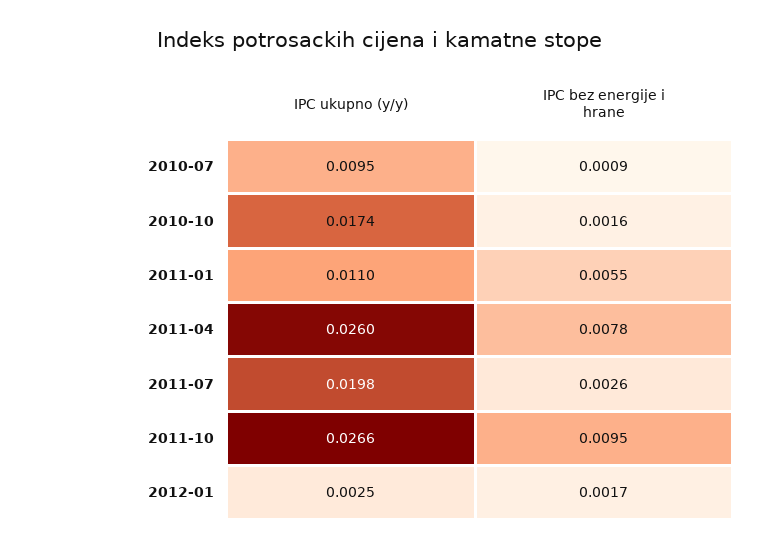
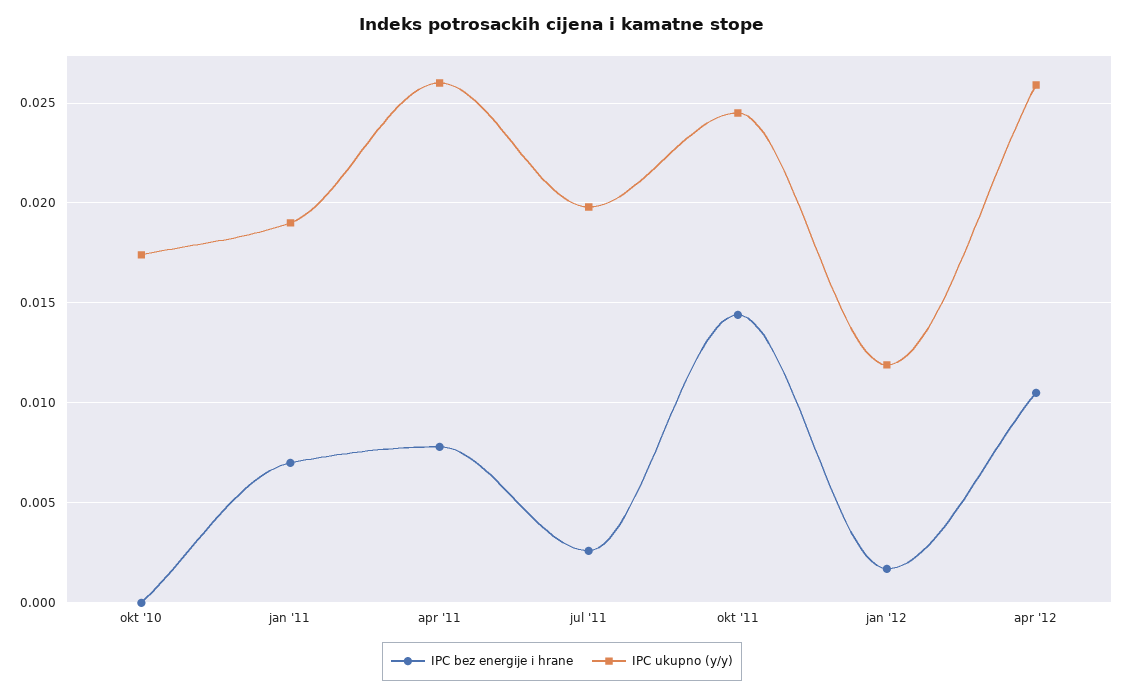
IPC ukupno (y/y), 2010-07: 0.0095 -> none
IPC bez energije i hrane, 2010-07: 0.0009 -> none
IPC bez energije i hrane, 2010-10: 0.0016 -> 0
IPC ukupno (y/y), 2011-01: 0.011 -> 0.019
IPC bez energije i hrane, 2011-01: 0.0055 -> 0.007
IPC ukupno (y/y), 2011-10: 0.0266 -> 0.0245
IPC bez energije i hrane, 2011-10: 0.0095 -> 0.0145
IPC ukupno (y/y), 2012-01: 0.0025 -> 0.012
IPC bez energije i hrane, apr '12: none -> 0.0105
IPC ukupno (y/y), apr '12: none -> 0.026

